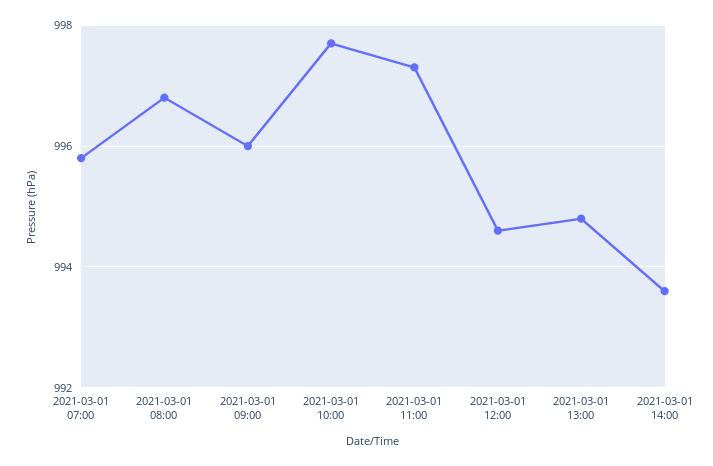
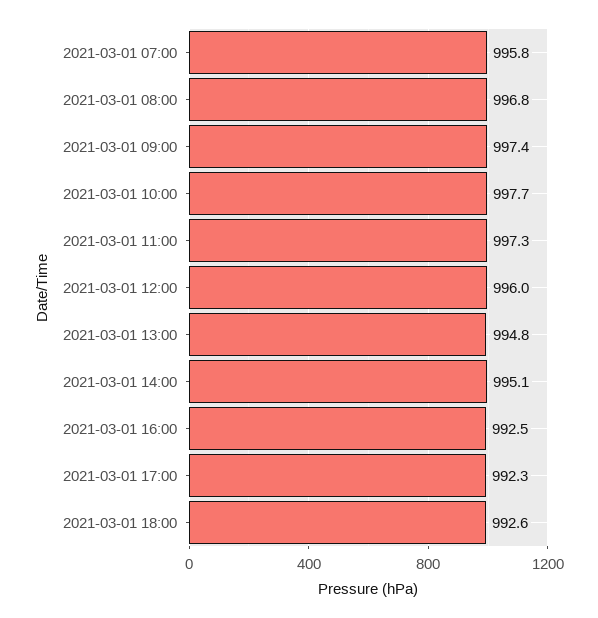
2021-03-01 09:00: 996 -> 997.4
2021-03-01 12:00: 994.5 -> 996
2021-03-01 14:00: 993.5 -> 995.1
2021-03-01 16:00: none -> 992.5
2021-03-01 17:00: none -> 992.3
2021-03-01 18:00: none -> 992.6

